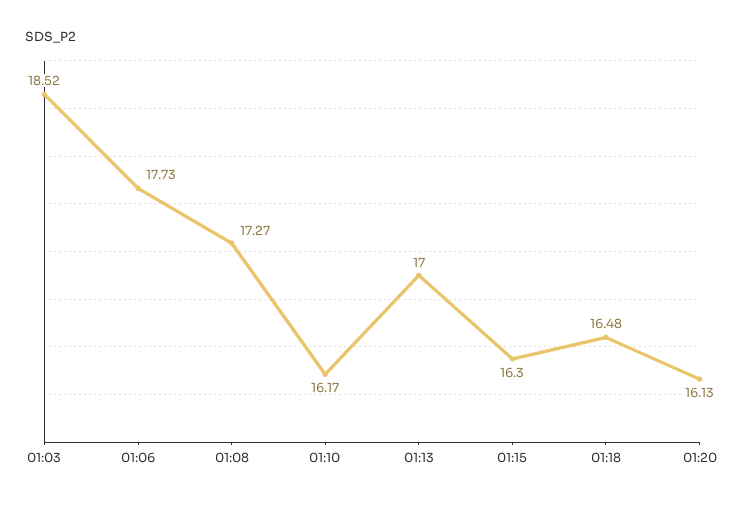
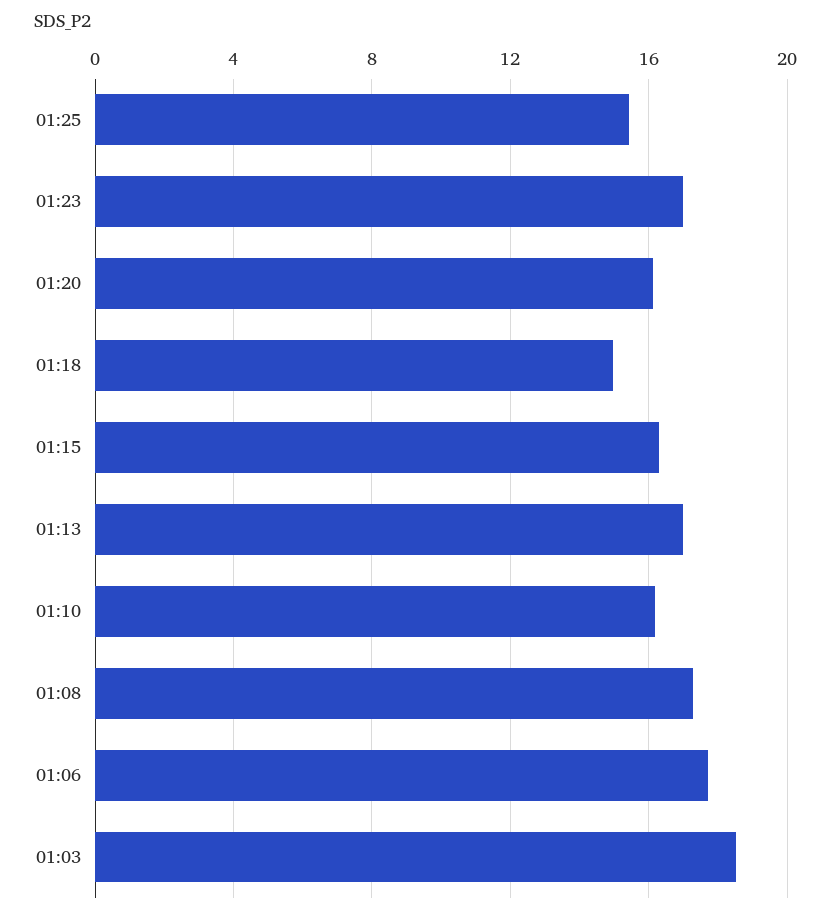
01:18: 16.48 -> 15
01:25: none -> 15.5
01:23: none -> 17

